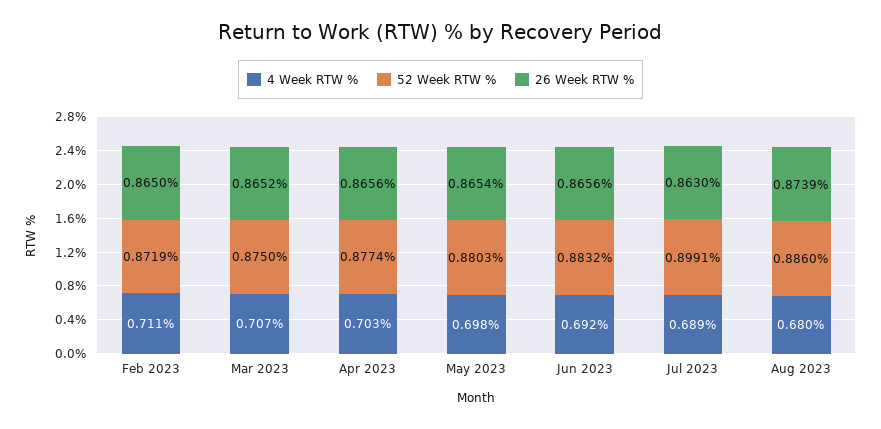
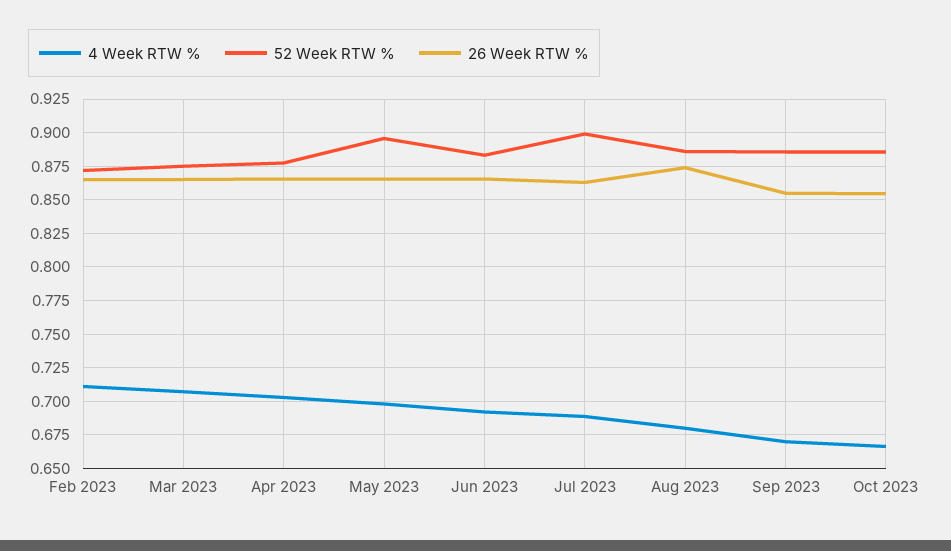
52 Week RTW %, May 2023: 0.8803 -> 0.895
4 Week RTW %, Sep 2023: none -> 0.67
52 Week RTW %, Sep 2023: none -> 0.885
26 Week RTW %, Sep 2023: none -> 0.855
4 Week RTW %, Oct 2023: none -> 0.665
52 Week RTW %, Oct 2023: none -> 0.885
26 Week RTW %, Oct 2023: none -> 0.855

